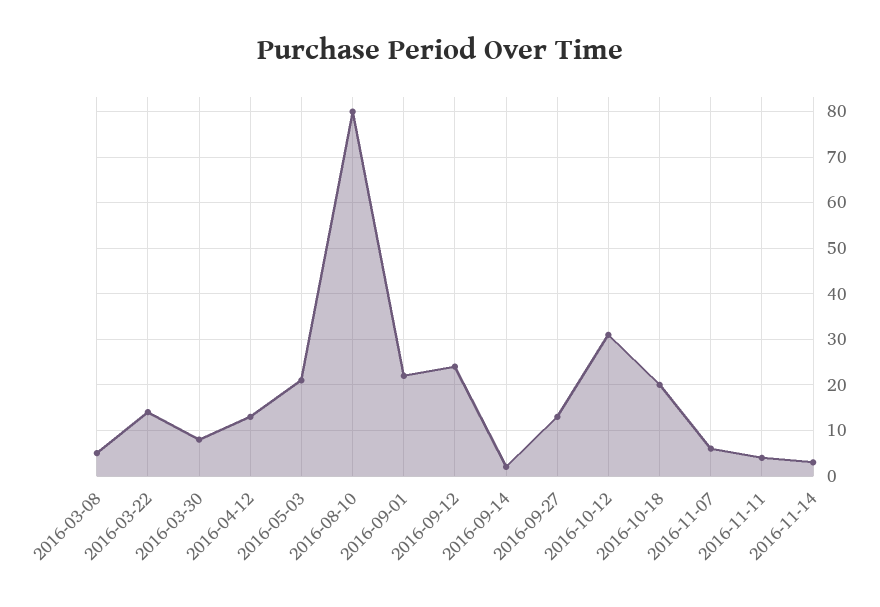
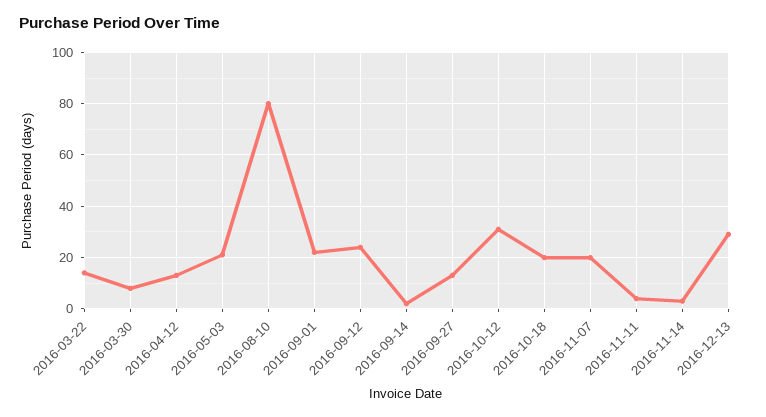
2016-03-08: 5 -> none
2016-11-07: 5 -> 20
2016-12-13: none -> 30

